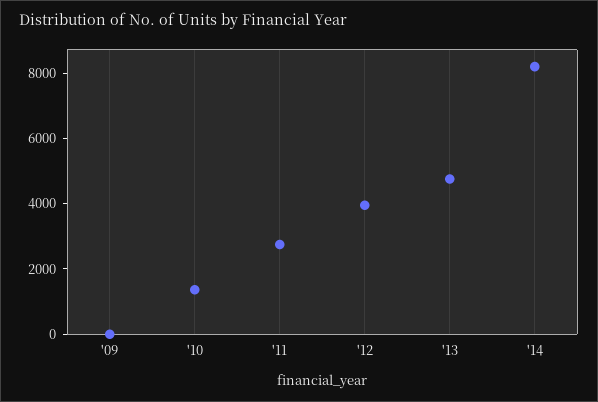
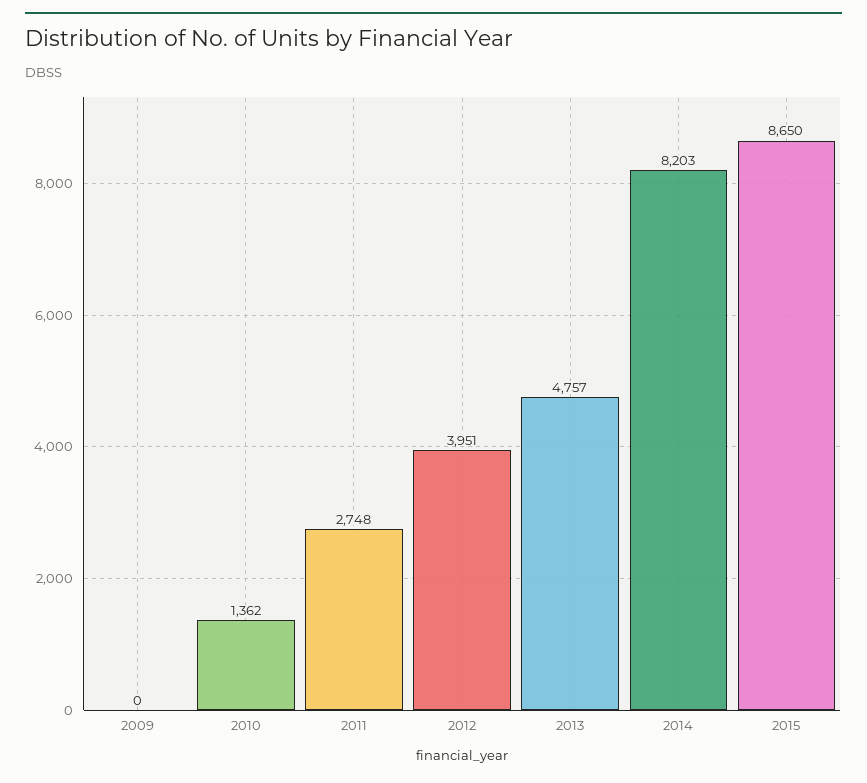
2015: none -> 8650

